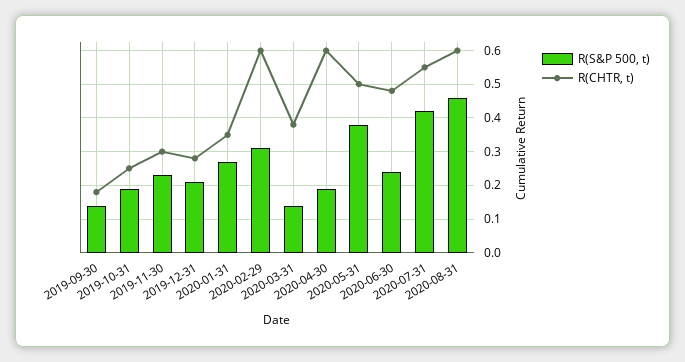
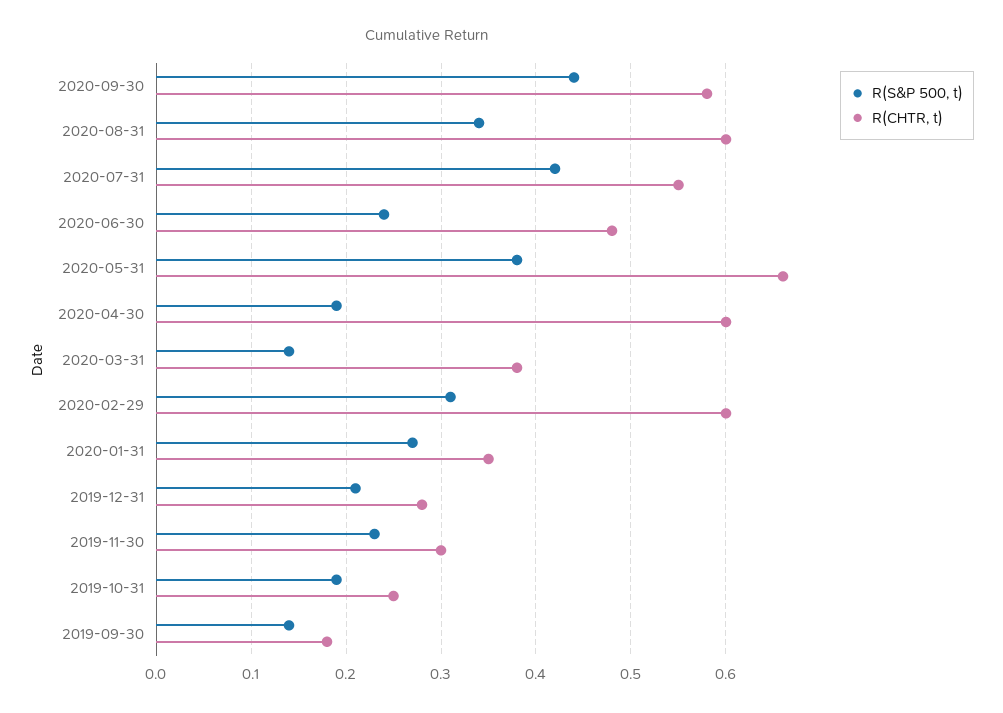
R(CHTR, t), 2020-05-31: 0.5 -> 0.66
R(S&P 500, t), 2020-08-31: 0.45 -> 0.34
R(S&P 500, t), 2020-09-30: none -> 0.44
R(CHTR, t), 2020-09-30: none -> 0.58

